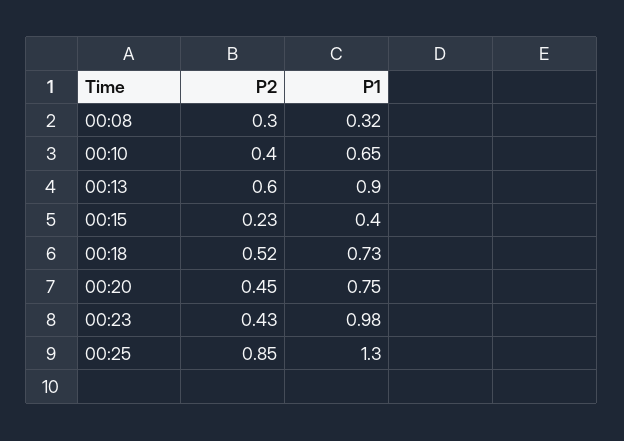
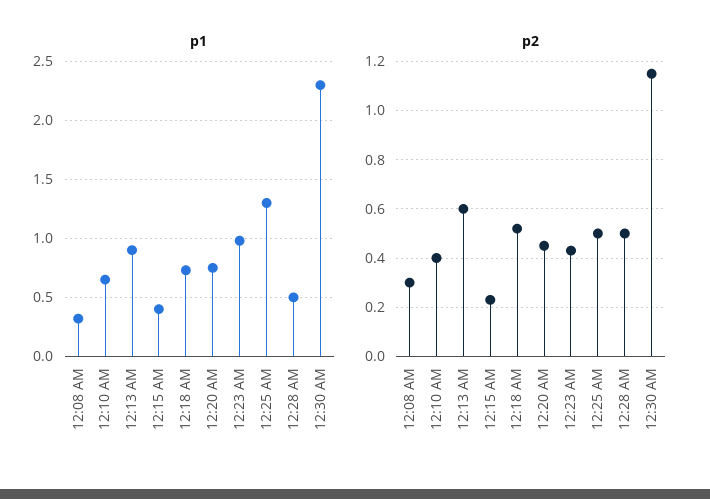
P2, 00:25: 0.85 -> 0.5
P1, 12:28 AM: none -> 0.5
P1, 12:30 AM: none -> 2.3
P2, 12:28 AM: none -> 0.5
P2, 12:30 AM: none -> 1.15

